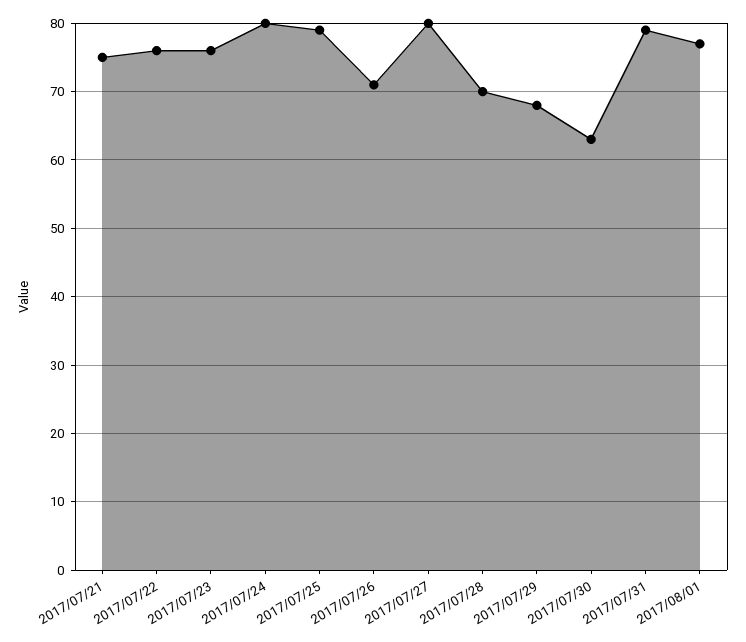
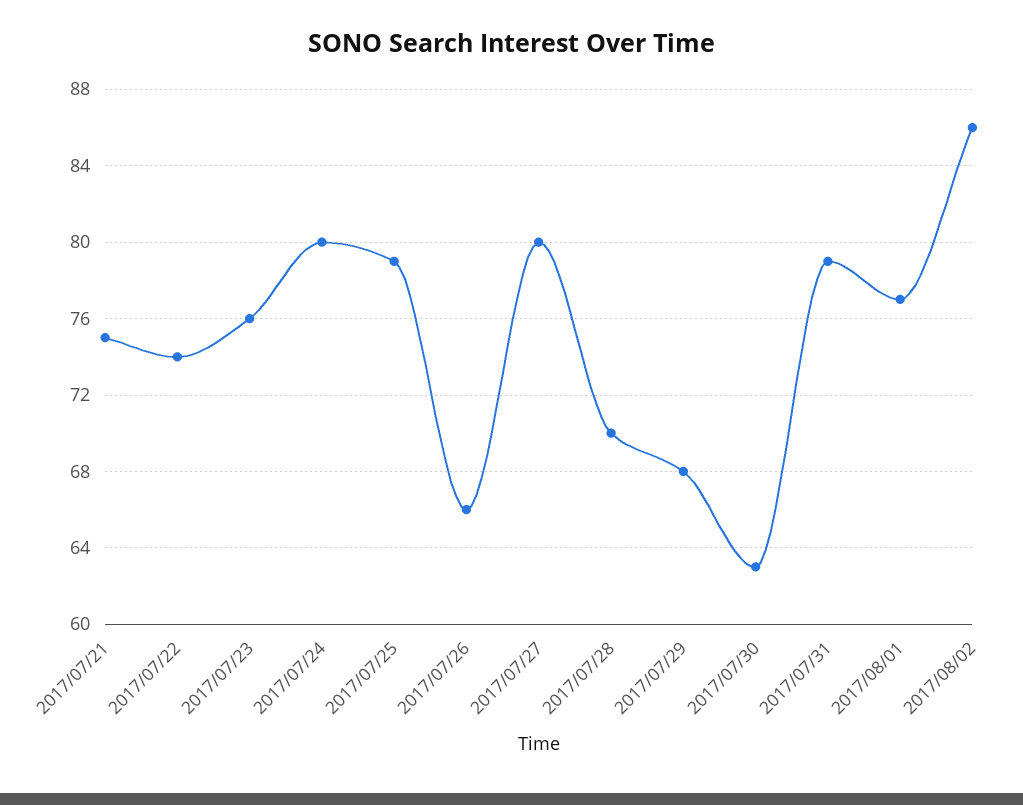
2017/07/22: 76 -> 74
2017/07/26: 71 -> 66
2017/08/02: none -> 86

